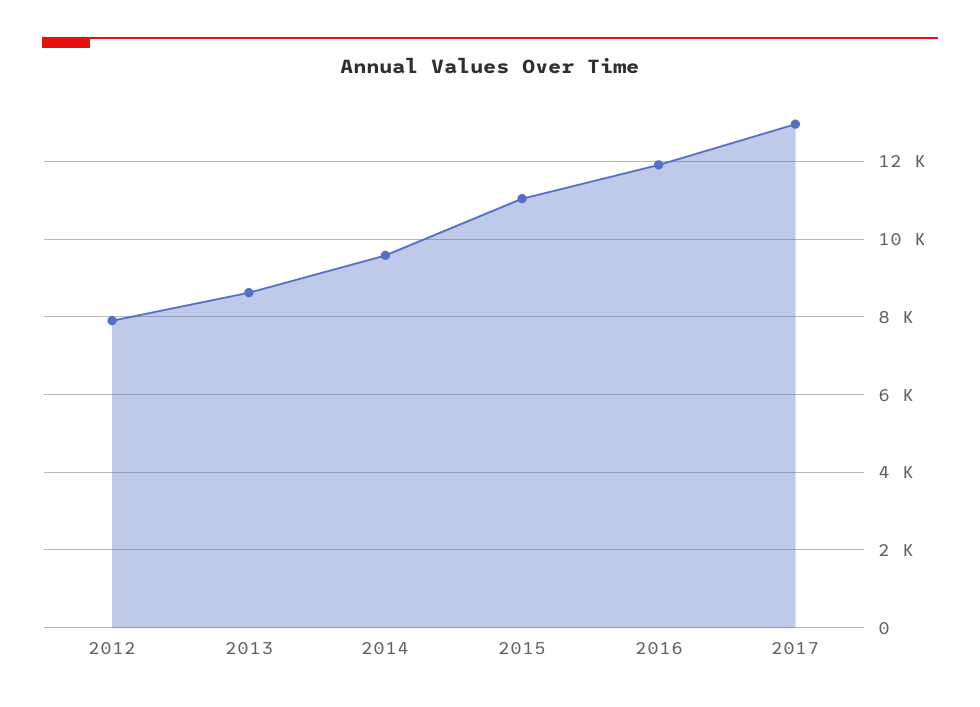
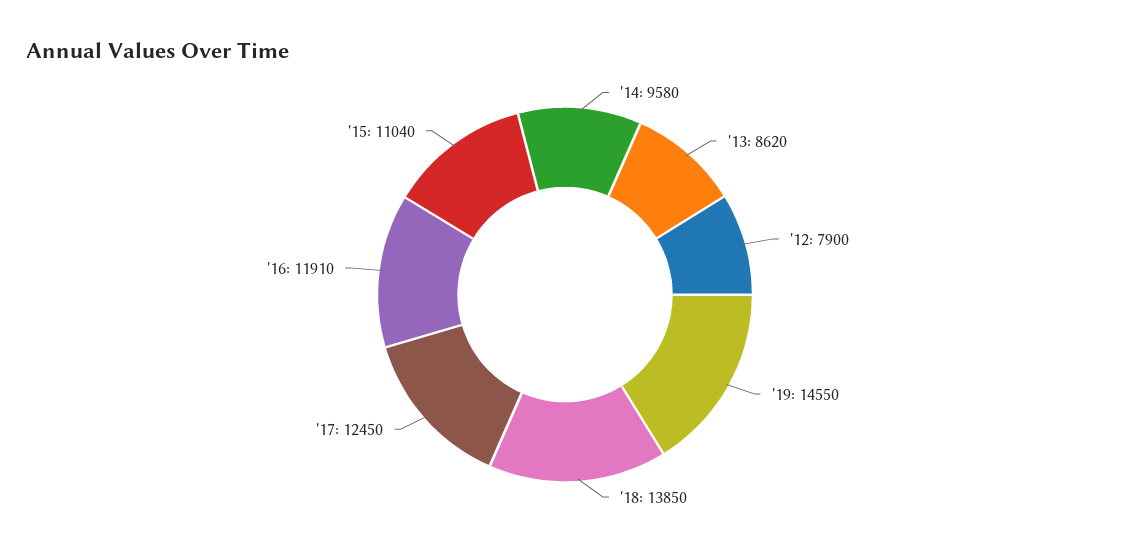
2017: 13000 -> 12450
'19: none -> 14550
'18: none -> 13850

